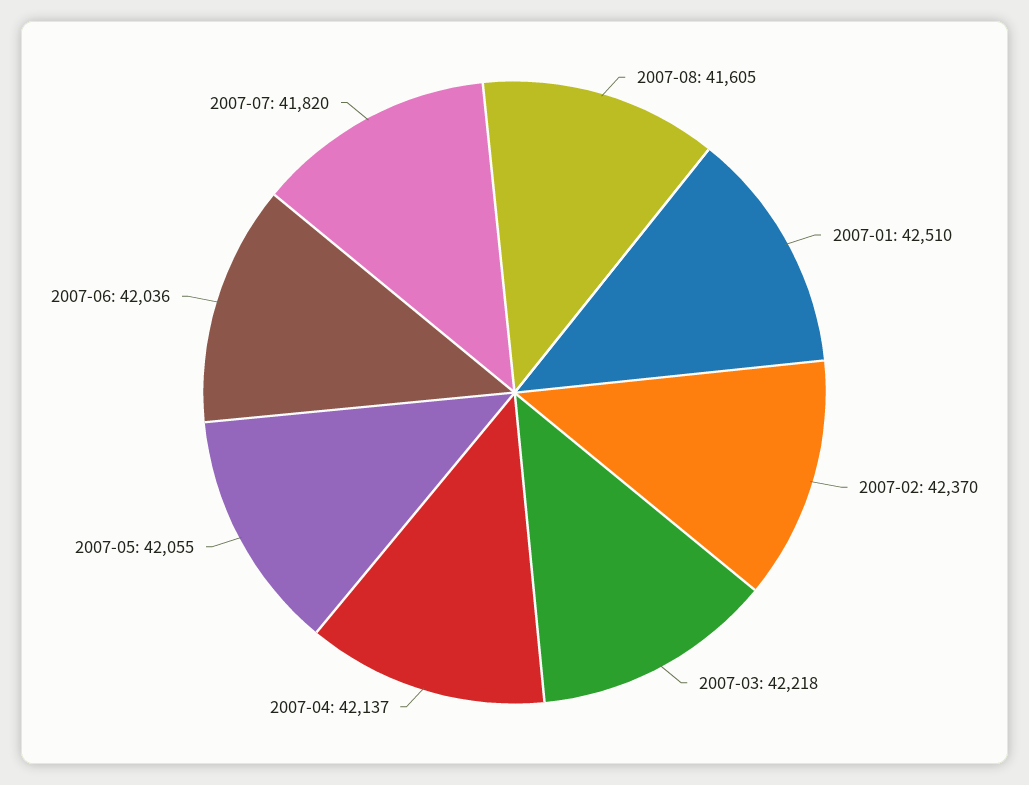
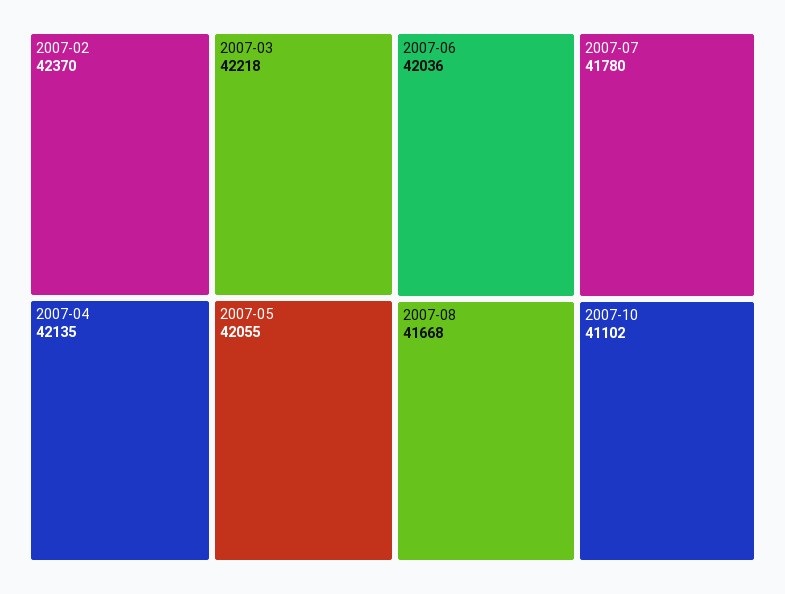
2007-08: 41605 -> 41668
2007-01: 42510 -> none
2007-04: 42137 -> 42135
2007-07: 41820 -> 41780
2007-10: none -> 41102

